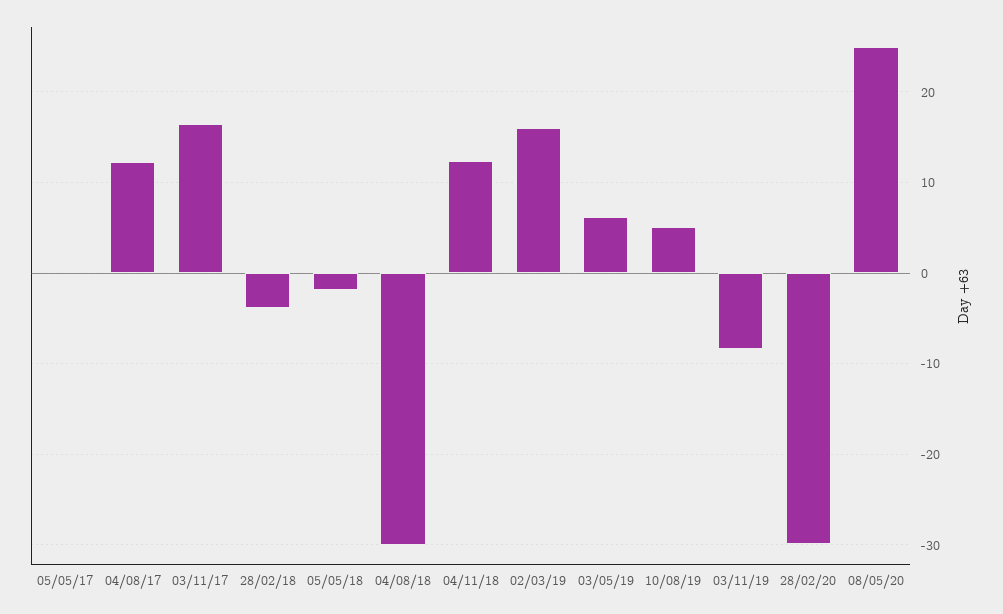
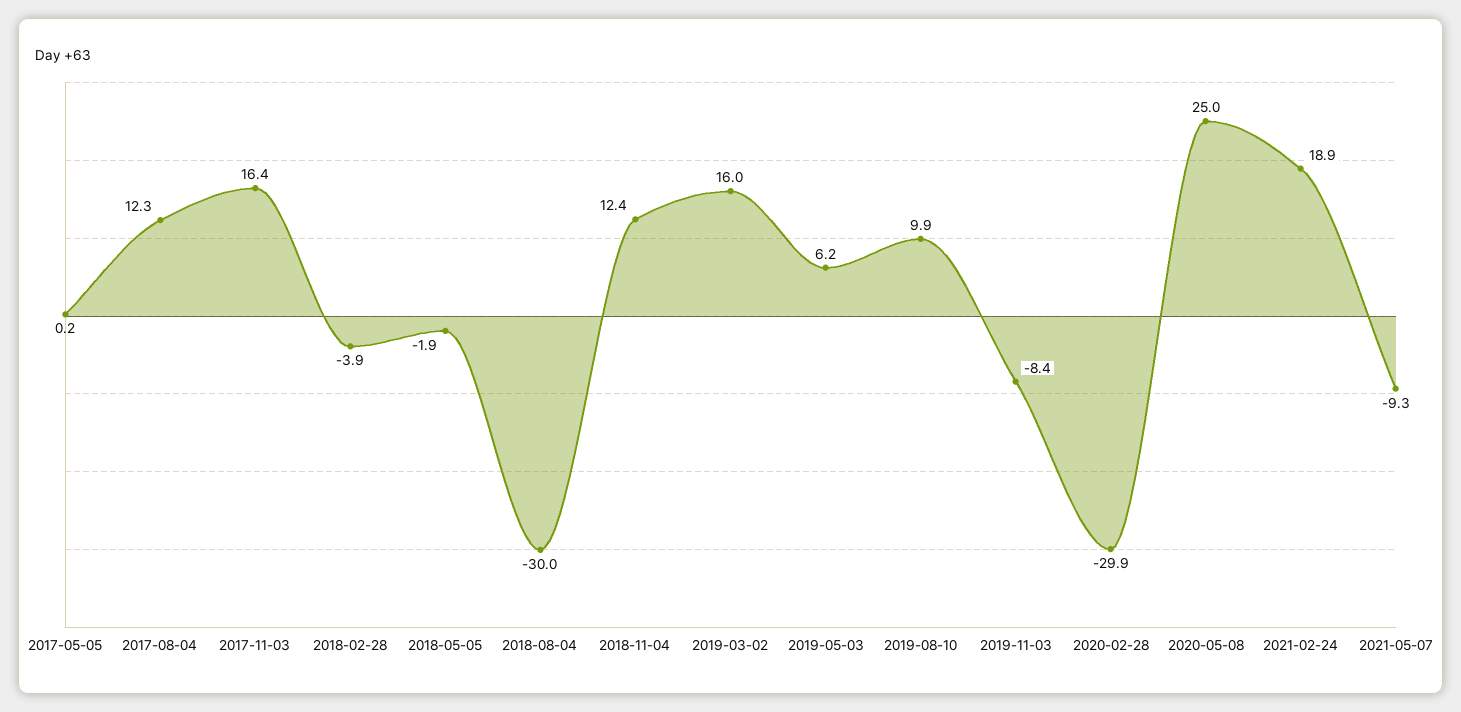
10/08/19: 5 -> 9.9
2021-02-24: none -> 18.9
2021-05-07: none -> -9.3

